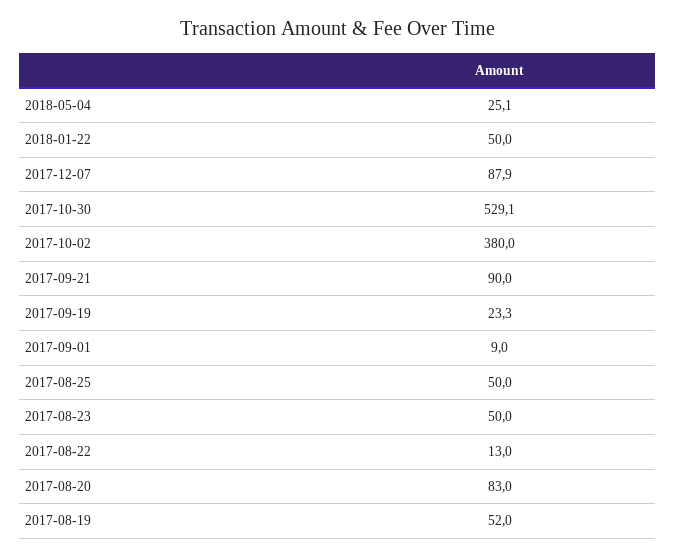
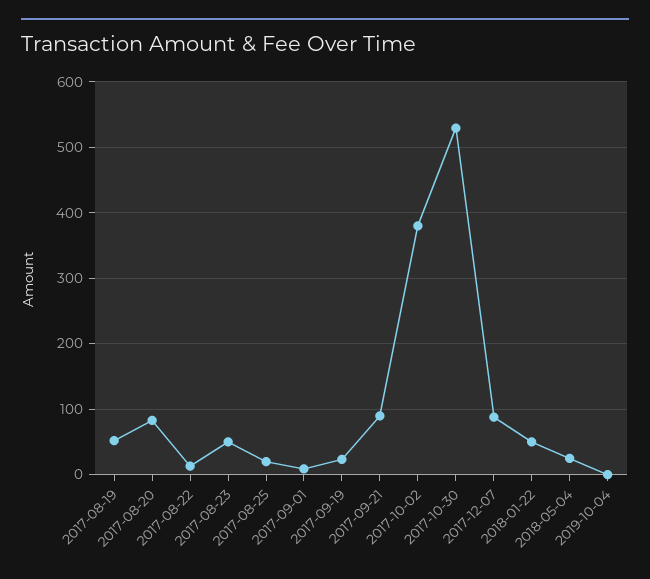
2017-08-25: 50 -> 20
2019-10-04: none -> 0

